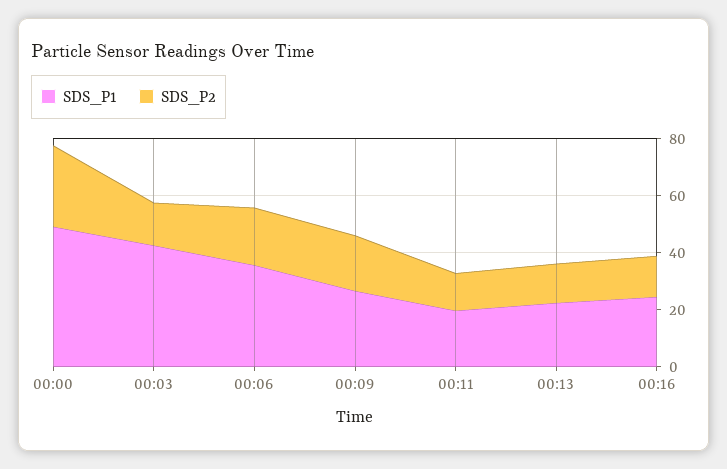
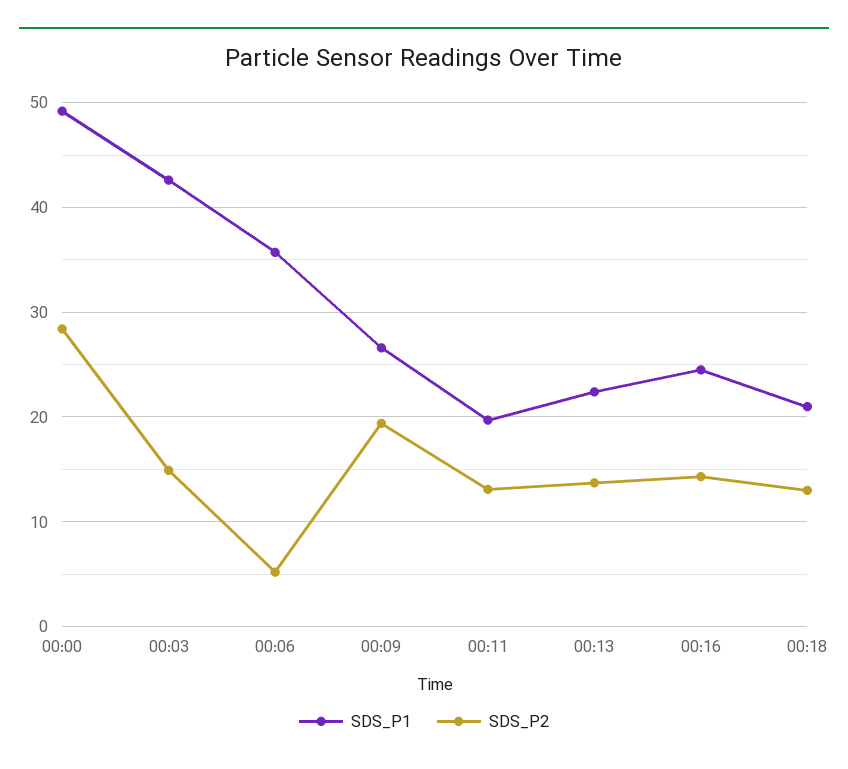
SDS_P2, 00:06: 20 -> 5
SDS_P1, 00:18: none -> 21
SDS_P2, 00:18: none -> 13

